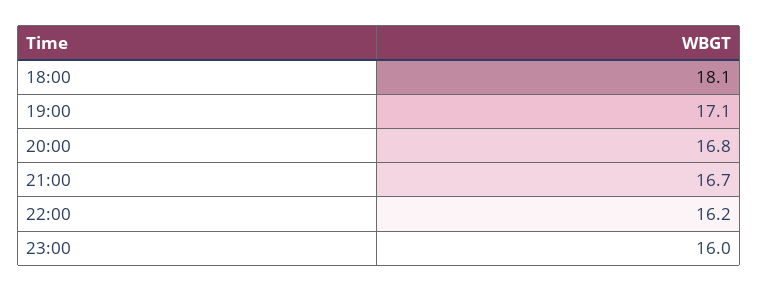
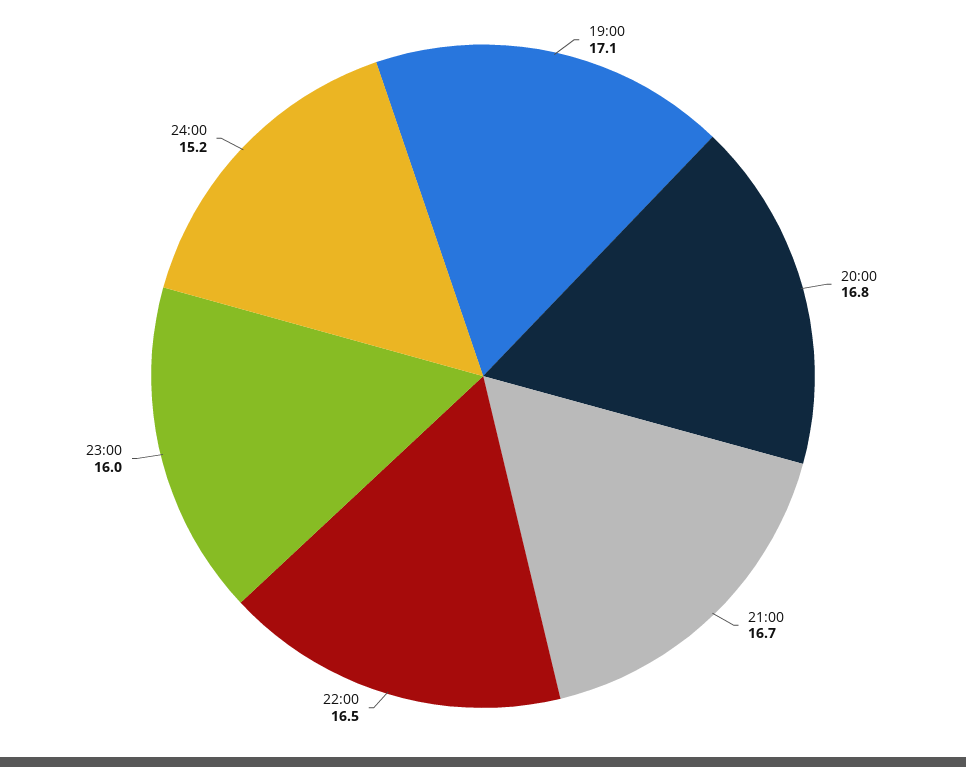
18:00: 18.1 -> none
22:00: 16.2 -> 16.5
24:00: none -> 15.2

